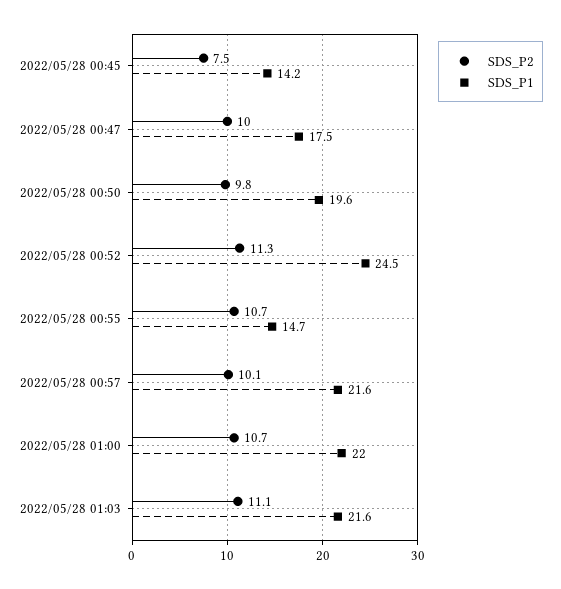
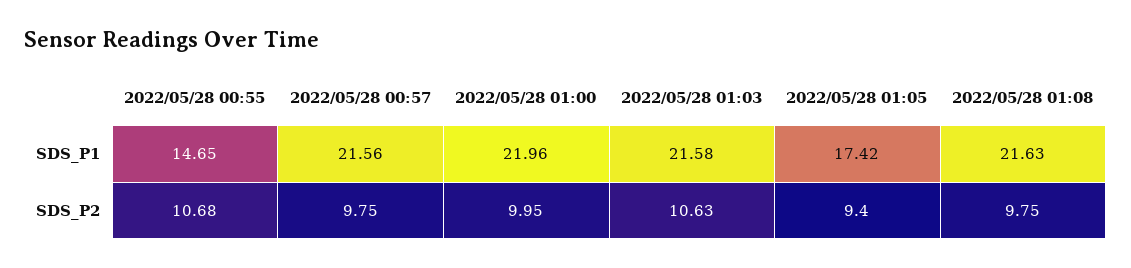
SDS_P2, 2022/05/28 00:45: 7.5 -> none
SDS_P1, 2022/05/28 00:45: 14.2 -> none
SDS_P2, 2022/05/28 00:47: 10 -> none
SDS_P1, 2022/05/28 00:47: 17.5 -> none
SDS_P2, 2022/05/28 00:50: 9.8 -> none
SDS_P1, 2022/05/28 00:50: 19.6 -> none
SDS_P2, 2022/05/28 00:52: 11.3 -> none
SDS_P1, 2022/05/28 00:52: 24.5 -> none
SDS_P2, 2022/05/28 00:57: 10.1 -> 9.75
SDS_P2, 2022/05/28 01:00: 10.7 -> 9.95
SDS_P2, 2022/05/28 01:03: 11.1 -> 10.63
SDS_P1, 2022/05/28 01:05: none -> 17.42
SDS_P1, 2022/05/28 01:08: none -> 21.63
SDS_P2, 2022/05/28 01:05: none -> 9.4
SDS_P2, 2022/05/28 01:08: none -> 9.75

